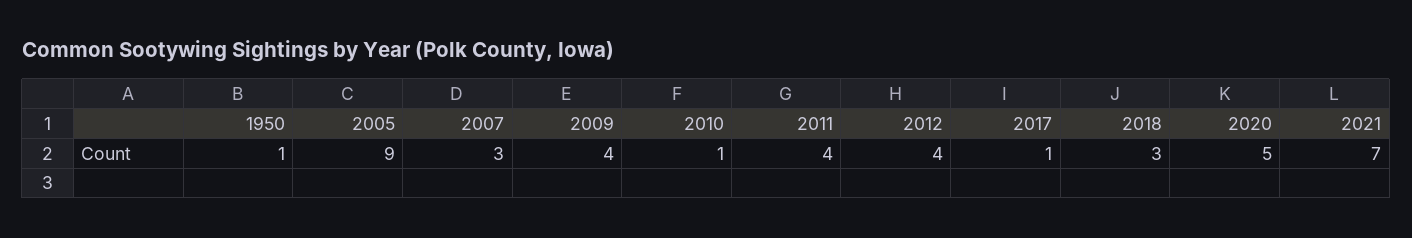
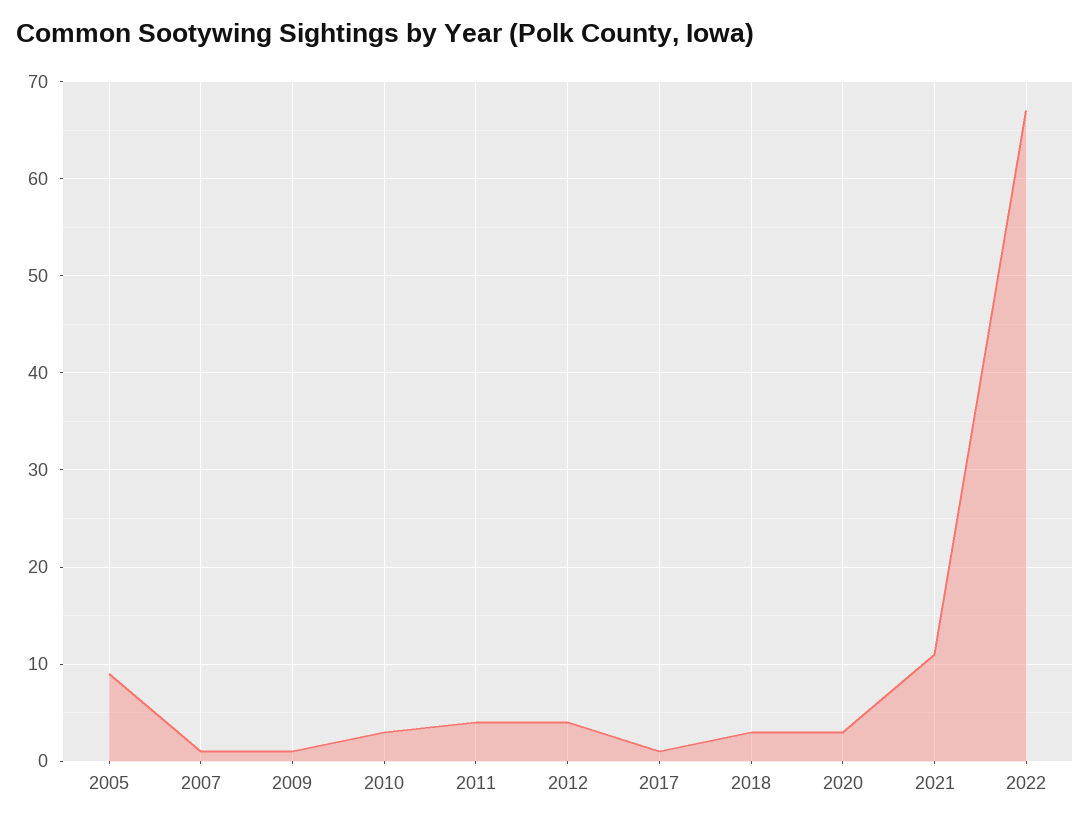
1950: 1 -> none
2007: 3 -> 1
2009: 4 -> 1
2010: 1 -> 3
2020: 5 -> 3
2021: 7 -> 11
2022: none -> 67

